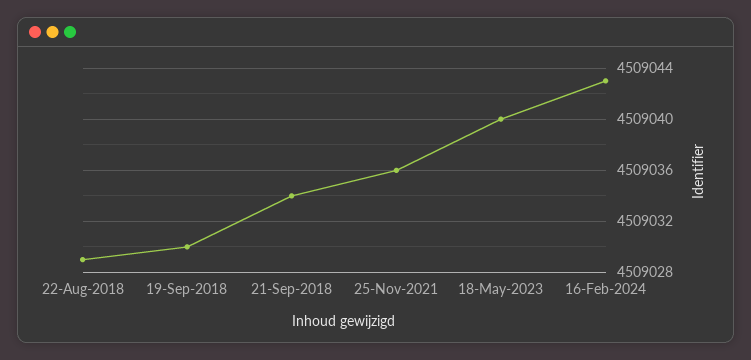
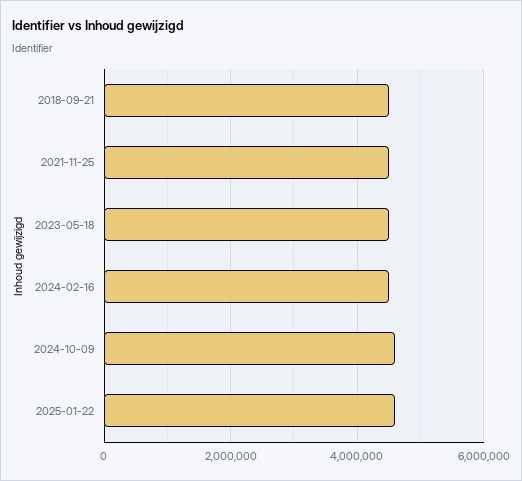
22-Aug-2018: 4509029 -> none
19-Sep-2018: 4509030 -> none
2024-10-09: none -> 4600000
2025-01-22: none -> 4600000

